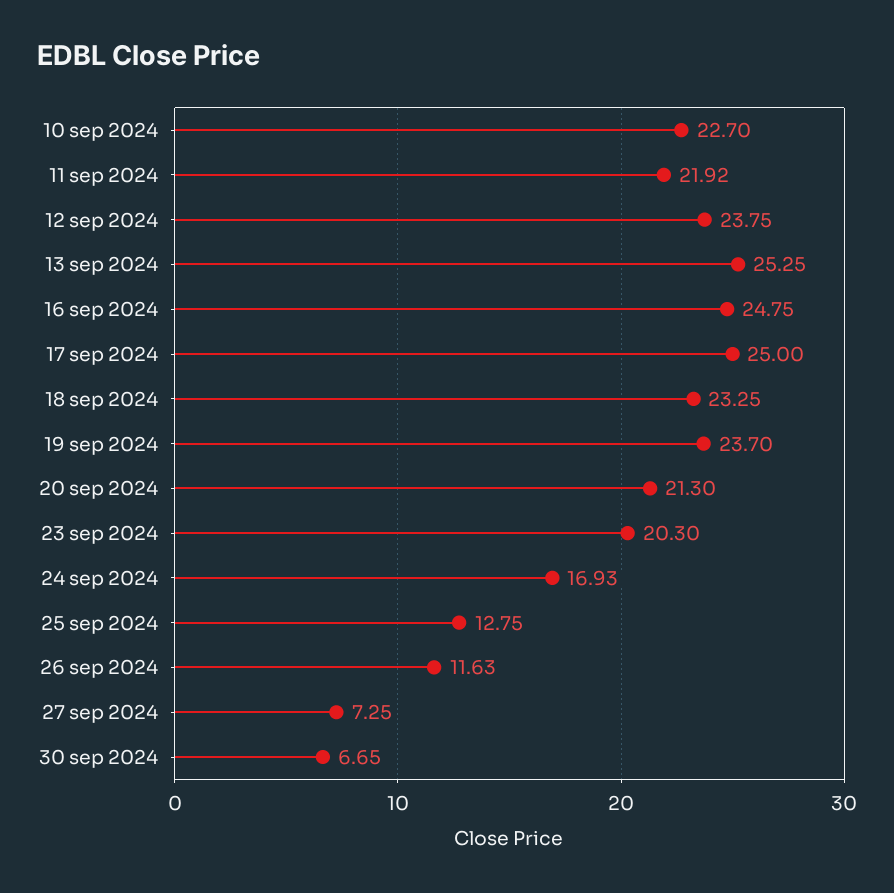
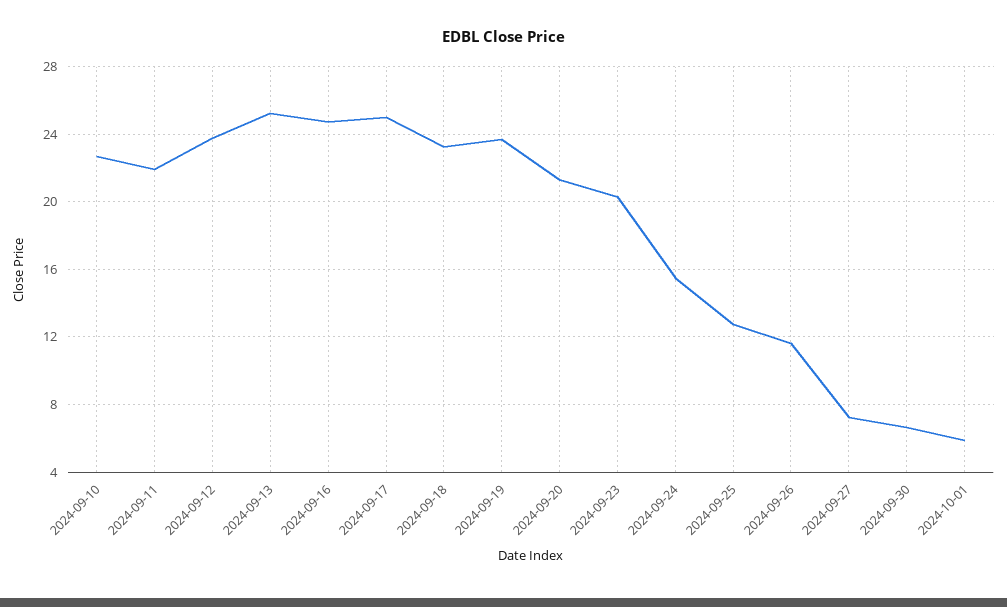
24 sep 2024: 16.93 -> 15.5
2024-10-01: none -> 6

